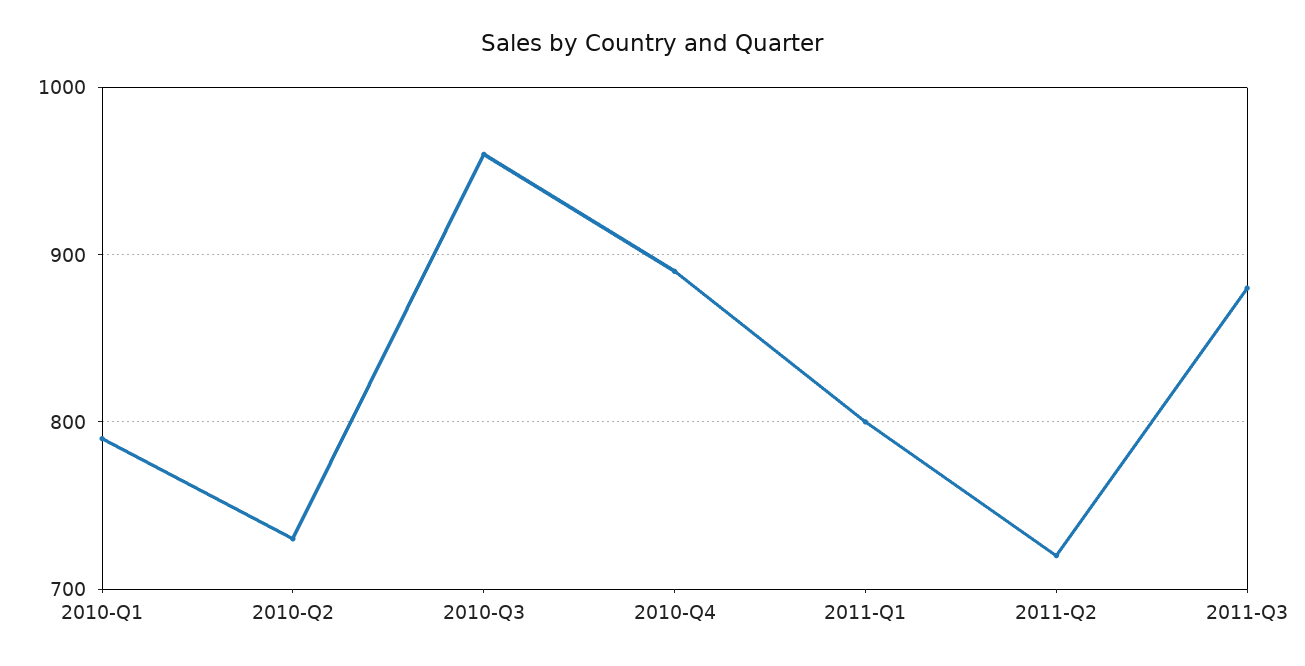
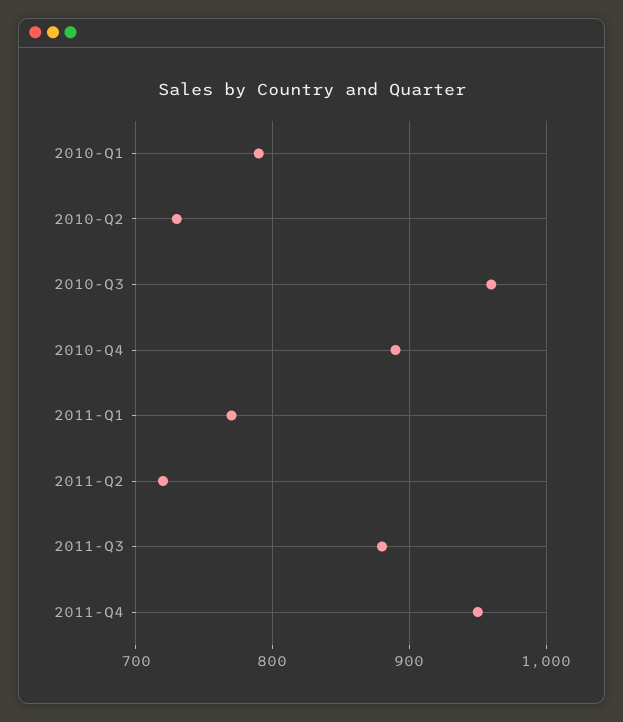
2011-Q1: 800 -> 770
2011-Q4: none -> 950

